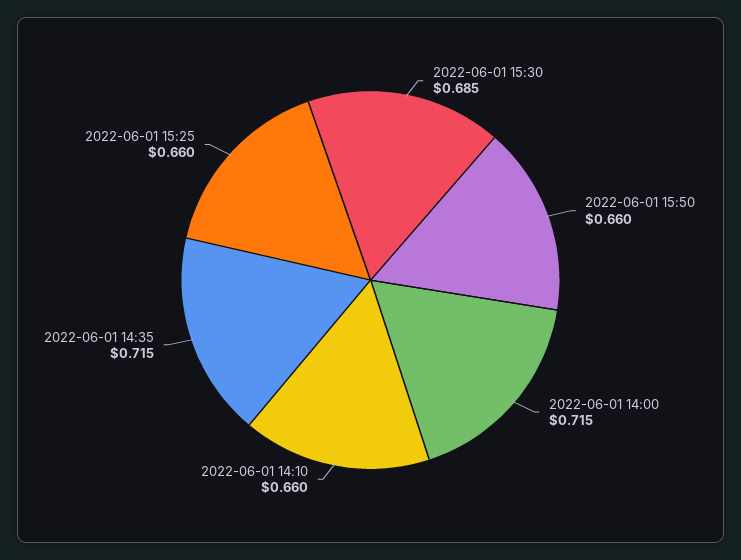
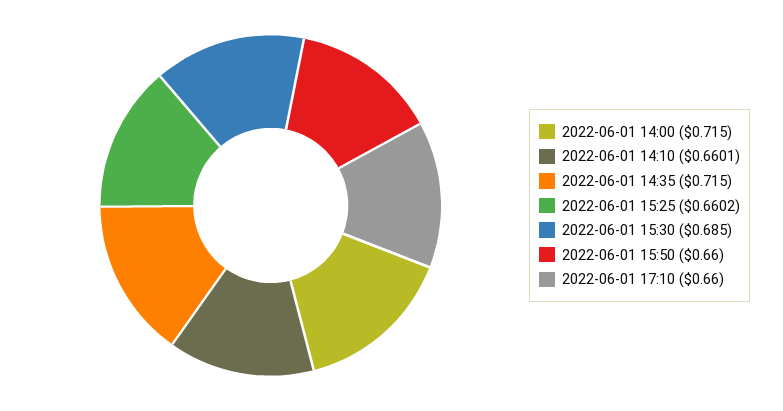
2022-06-01 17:10: none -> 0.66

